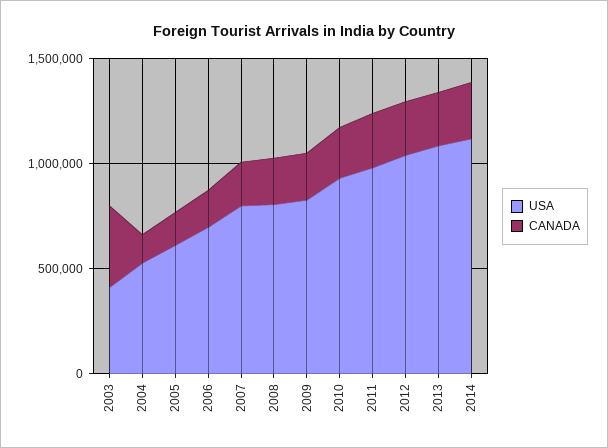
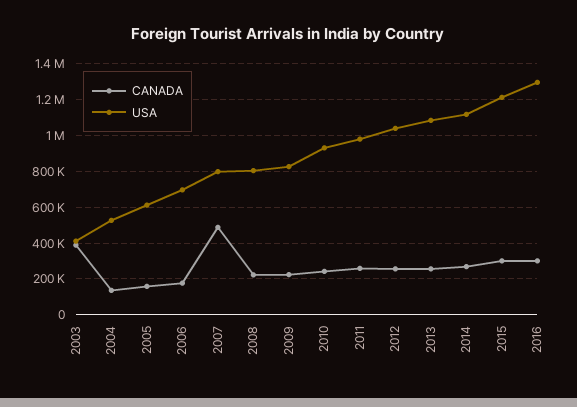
CANADA, 2007: 200000 -> 500000
CANADA, 2015: none -> 300000
USA, 2015: none -> 1200000
CANADA, 2016: none -> 300000
USA, 2016: none -> 1300000

